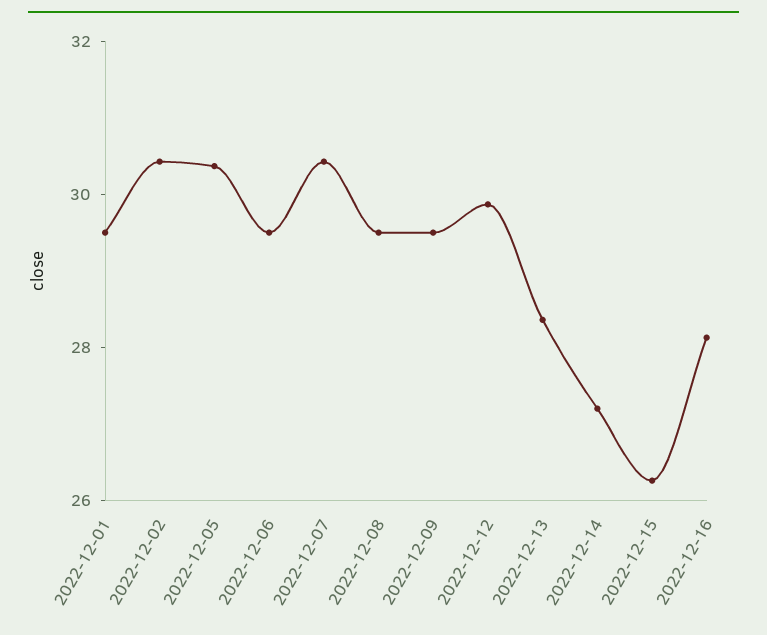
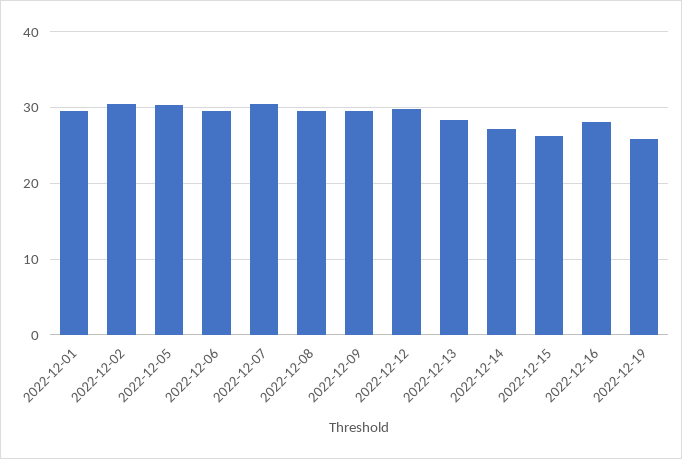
2022-12-19: none -> 26

